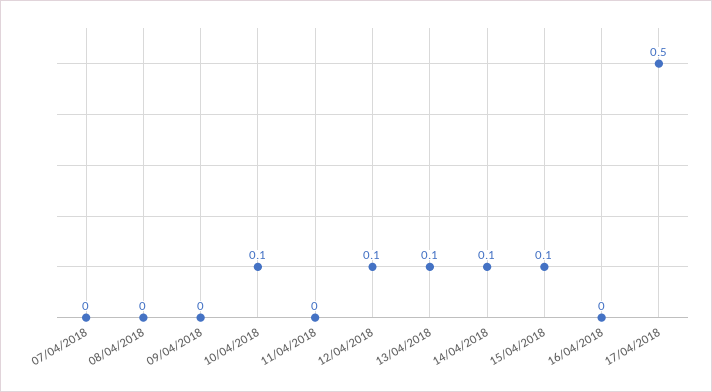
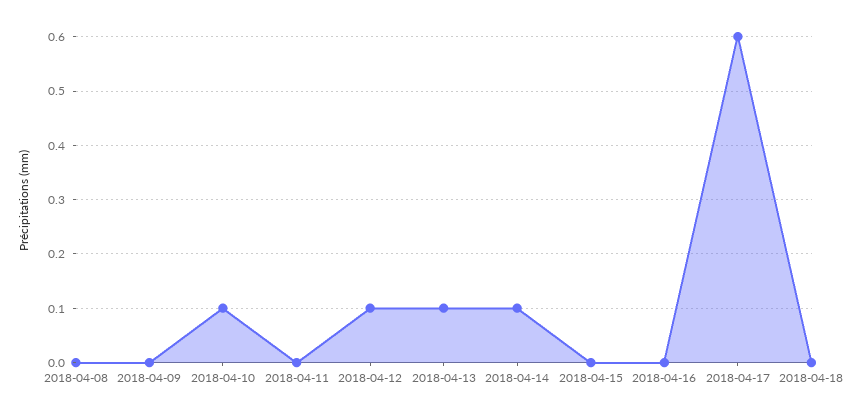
07/04/2018: 0 -> none
15/04/2018: 0.1 -> 0
17/04/2018: 0.5 -> 0.6
2018-04-18: none -> 0

